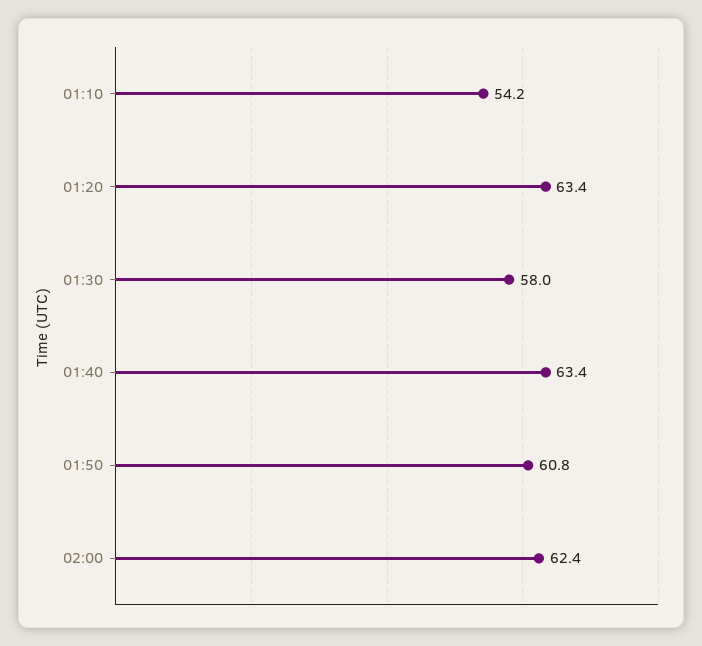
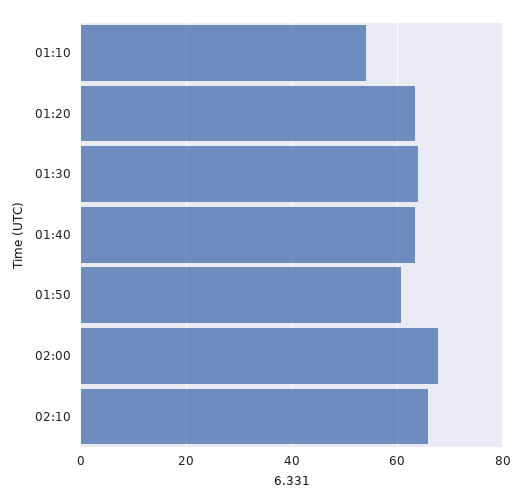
01:30: 58 -> 64
02:00: 62.4 -> 68
02:10: none -> 66

